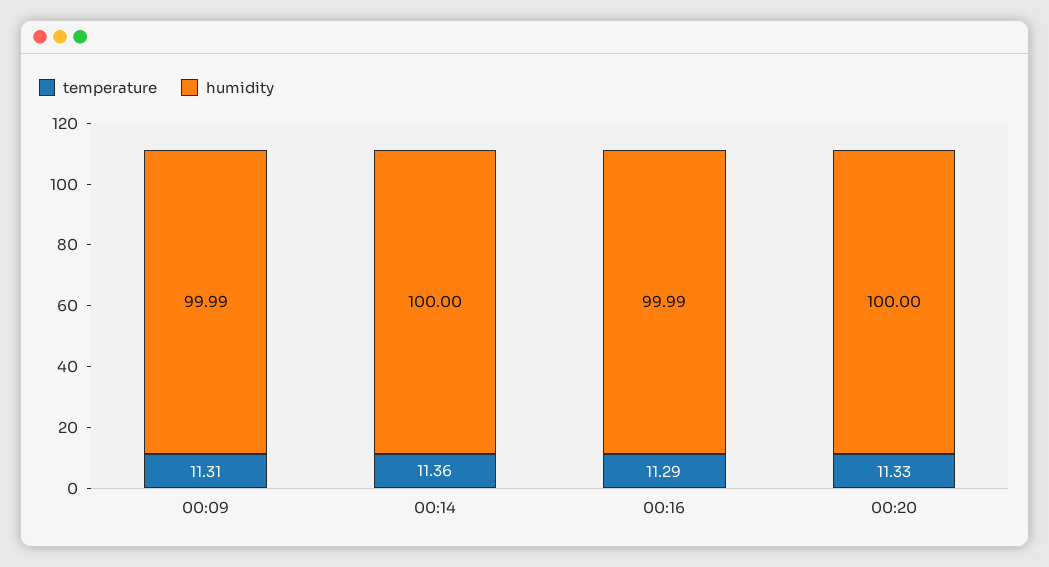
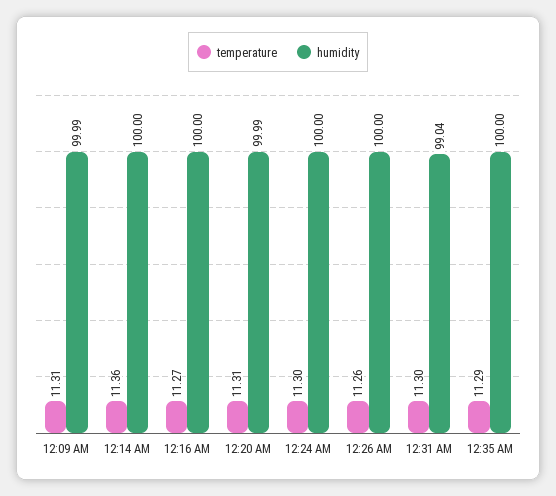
temperature, 00:16: 11.29 -> 11.27
humidity, 00:16: 99.99 -> 100
temperature, 00:20: 11.33 -> 11.31
humidity, 00:20: 100 -> 99.99
temperature, 12:24 AM: none -> 11.3
humidity, 12:24 AM: none -> 100
temperature, 12:26 AM: none -> 11.26
humidity, 12:26 AM: none -> 100
temperature, 12:31 AM: none -> 11.3
humidity, 12:31 AM: none -> 99.04
temperature, 12:35 AM: none -> 11.29
humidity, 12:35 AM: none -> 100

